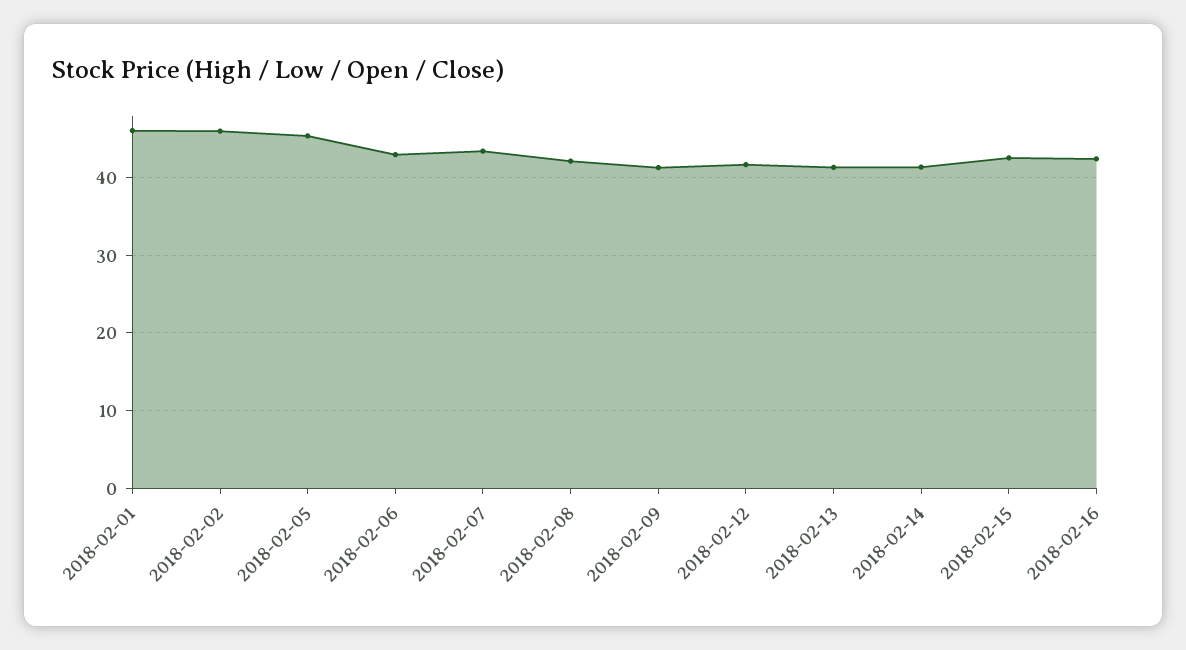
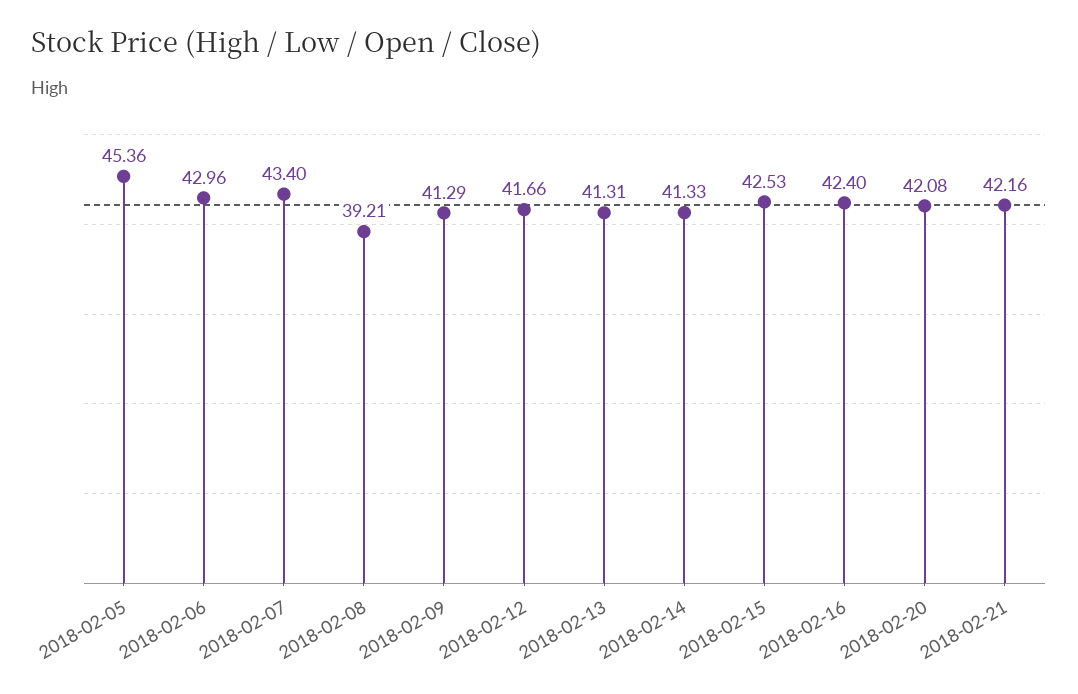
2018-02-01: 46 -> none
2018-02-02: 46 -> none
2018-02-08: 42 -> 39.21
2018-02-20: none -> 42.08
2018-02-21: none -> 42.16

